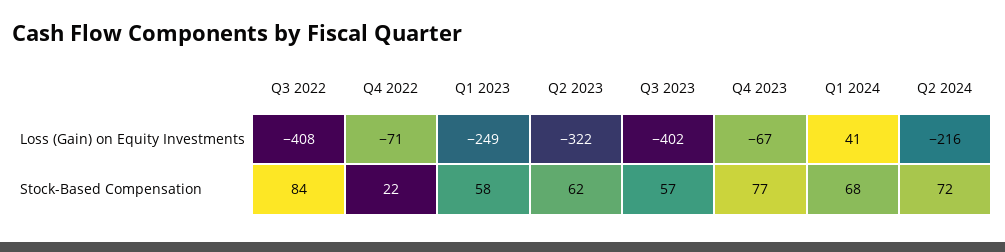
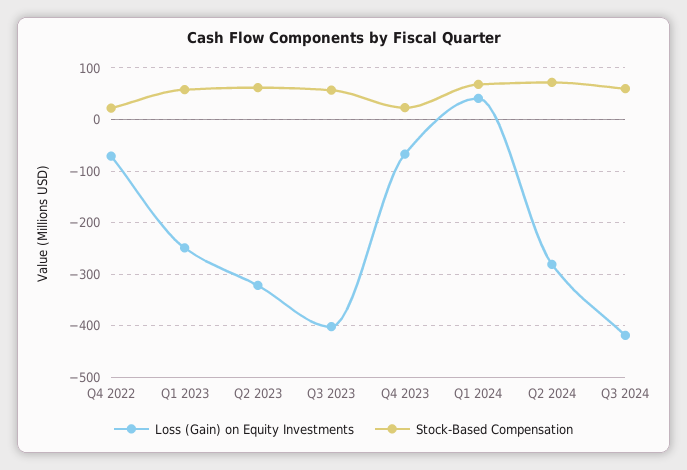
Loss (Gain) on Equity Investments, Q3 2022: -408 -> none
Loss (Gain) on Equity Investments, Q2 2024: -216 -> -280
Stock-Based Compensation, Q3 2022: 84 -> none
Stock-Based Compensation, Q4 2023: 77 -> 20
Loss (Gain) on Equity Investments, Q3 2024: none -> -420
Stock-Based Compensation, Q3 2024: none -> 60

